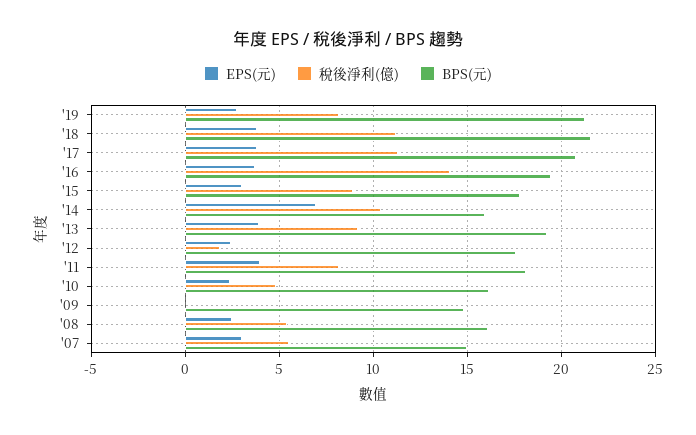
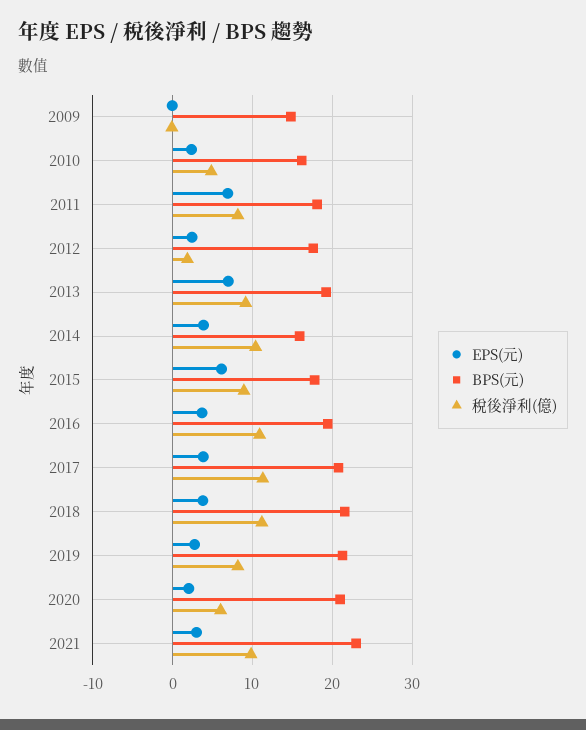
稅後淨利(億), '16: 14 -> 11
EPS(元), '15: 3 -> 6
EPS(元), '14: 7 -> 4
EPS(元), '13: 4 -> 7
EPS(元), '11: 4 -> 7
EPS(元), '08: 2.5 -> none
稅後淨利(億), '08: 5.5 -> none
BPS(元), '08: 16 -> none
EPS(元), '07: 3 -> none
稅後淨利(億), '07: 5.5 -> none
BPS(元), '07: 15 -> none
EPS(元), 2020: none -> 2
BPS(元), 2020: none -> 21
稅後淨利(億), 2020: none -> 6
EPS(元), 2021: none -> 3
BPS(元), 2021: none -> 23
稅後淨利(億), 2021: none -> 10

